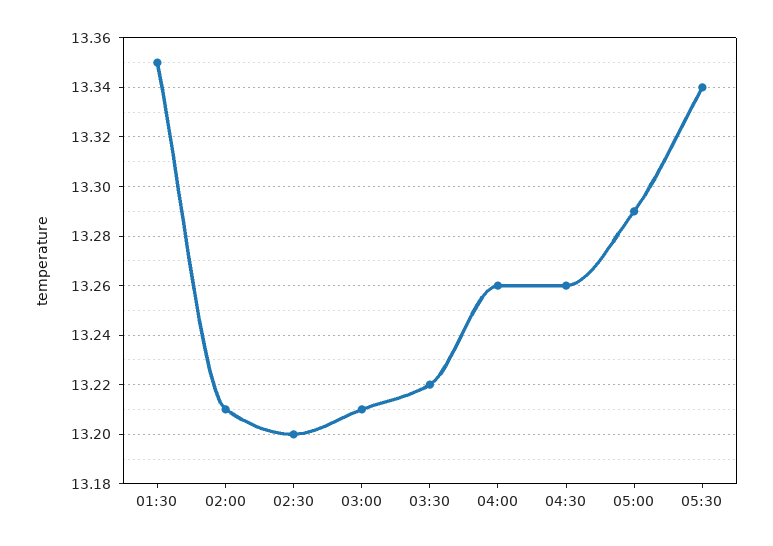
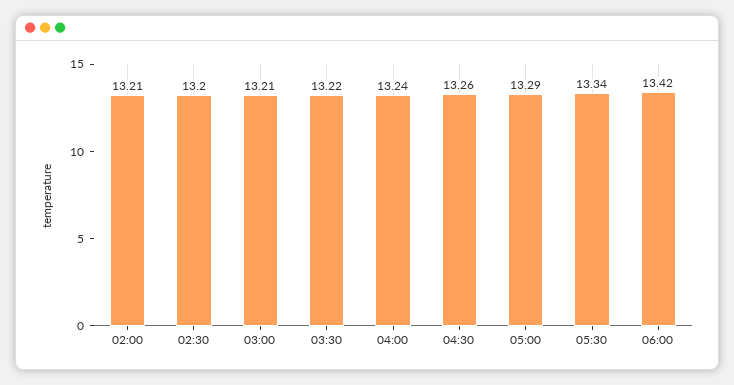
01:30: 13.35 -> none
04:00: 13.26 -> 13.24
06:00: none -> 13.42

